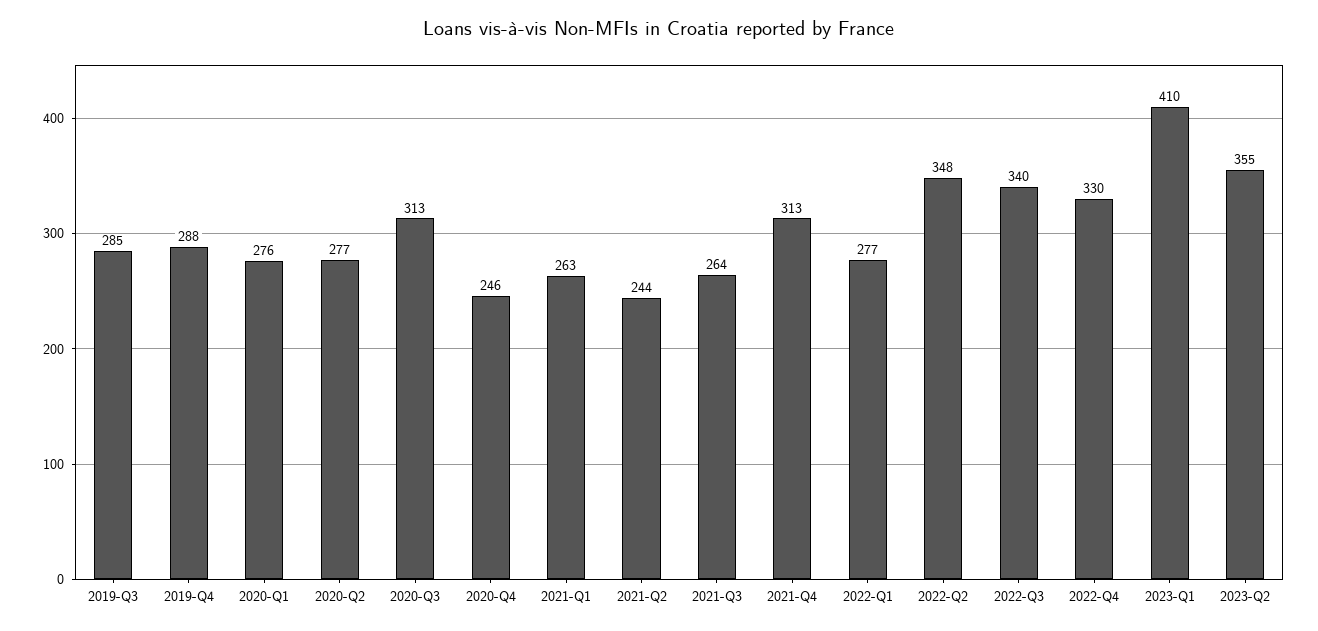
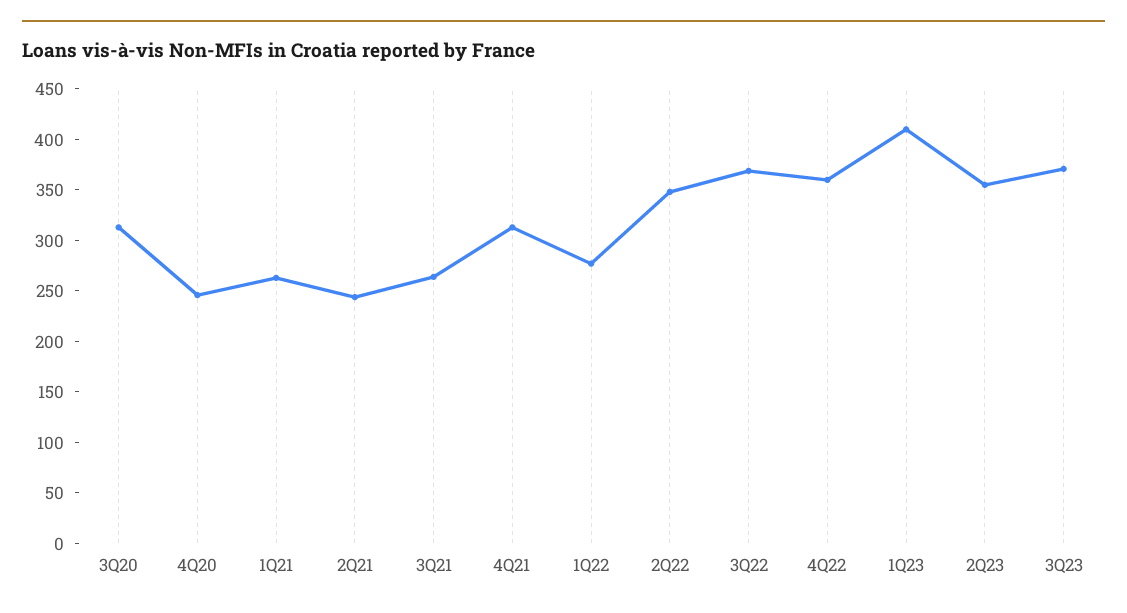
2019-Q3: 285 -> none
2019-Q4: 288 -> none
2020-Q1: 276 -> none
2020-Q2: 277 -> none
2022-Q3: 340 -> 370
2022-Q4: 330 -> 360
3Q23: none -> 370

